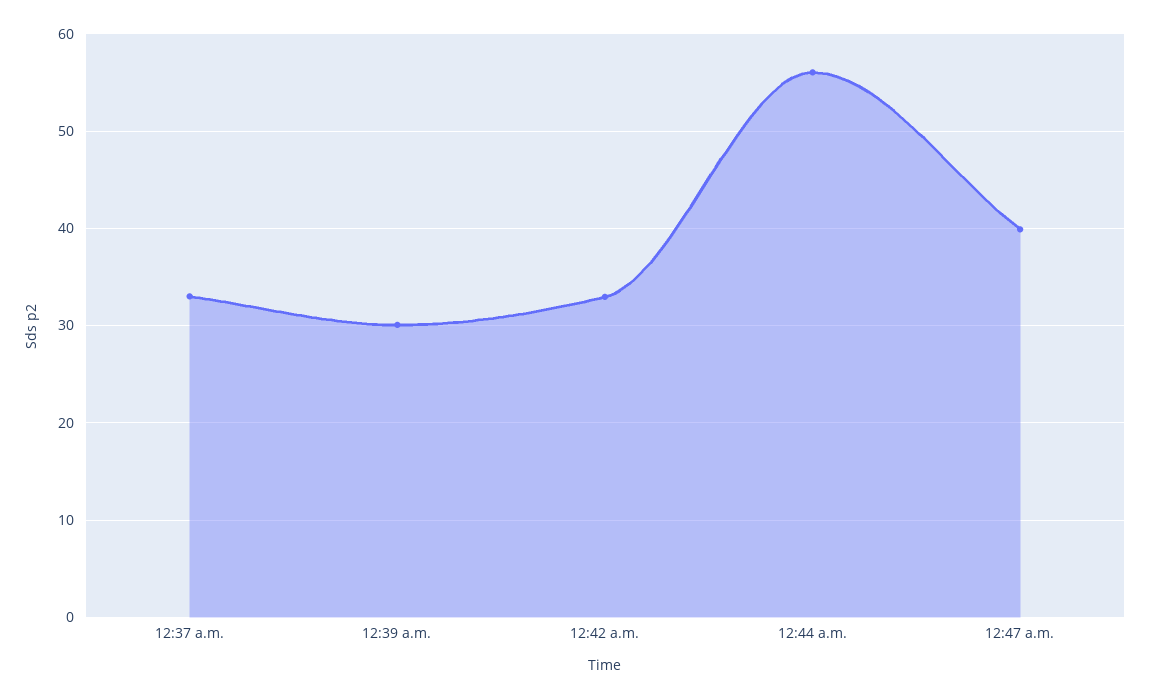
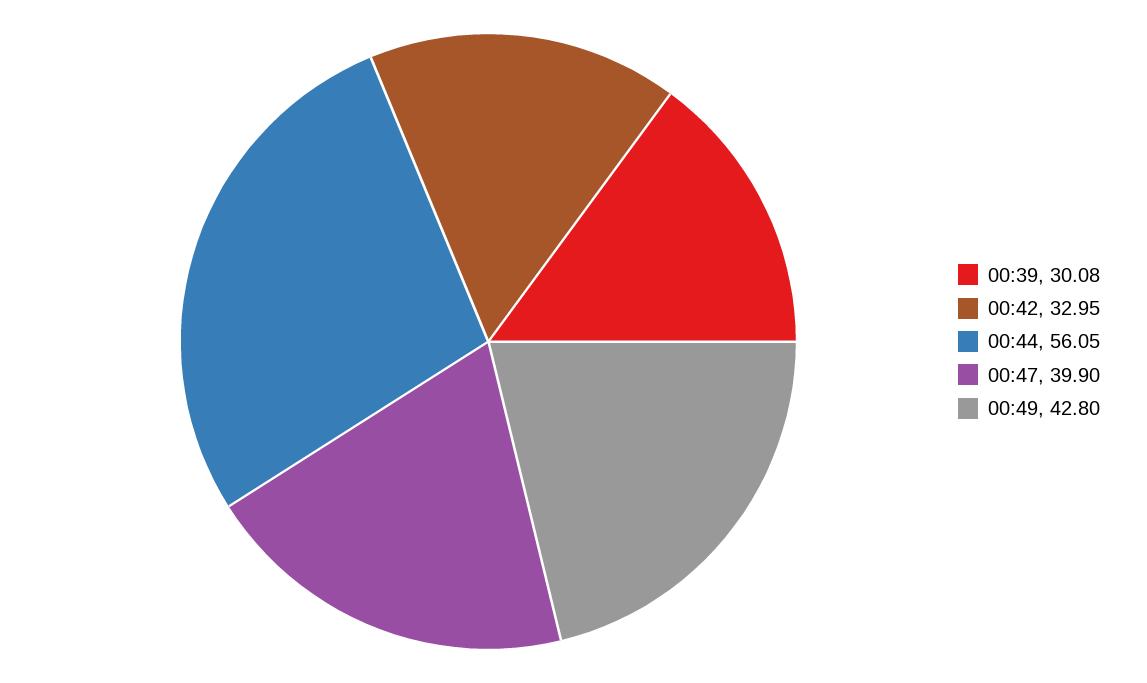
12:37 a.m.: 33 -> none
00:49: none -> 42.8

